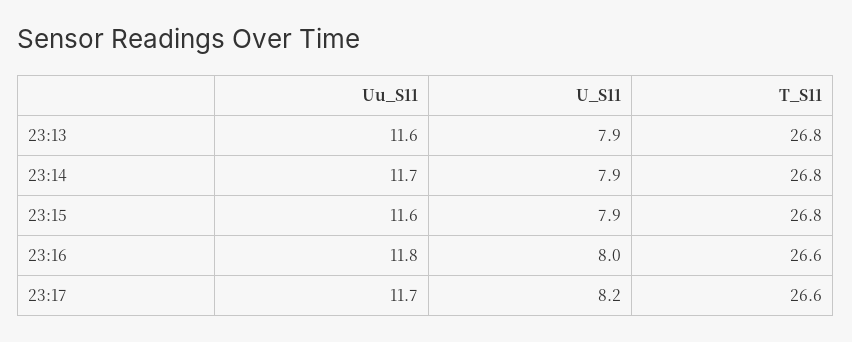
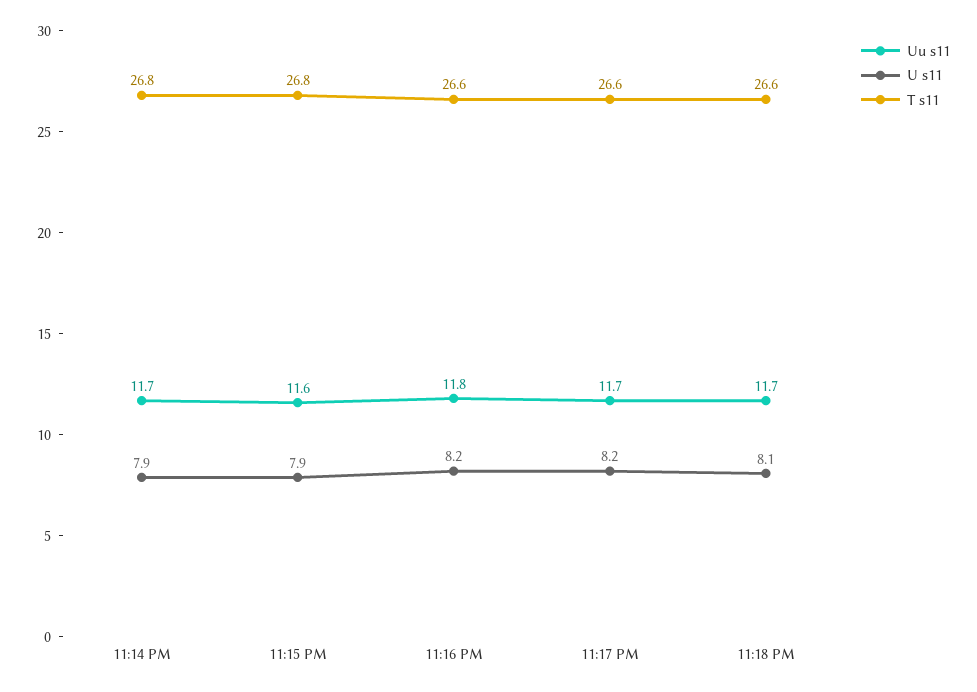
Uu_S11, 23:13: 11.6 -> none
U_S11, 23:13: 7.9 -> none
T_S11, 23:13: 26.8 -> none
U_S11, 23:16: 8 -> 8.2
Uu_S11, 11:18 PM: none -> 11.7
U_S11, 11:18 PM: none -> 8.1
T_S11, 11:18 PM: none -> 26.6

